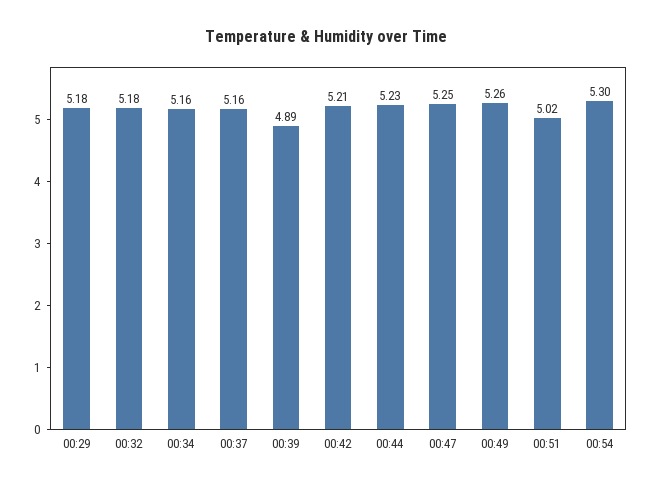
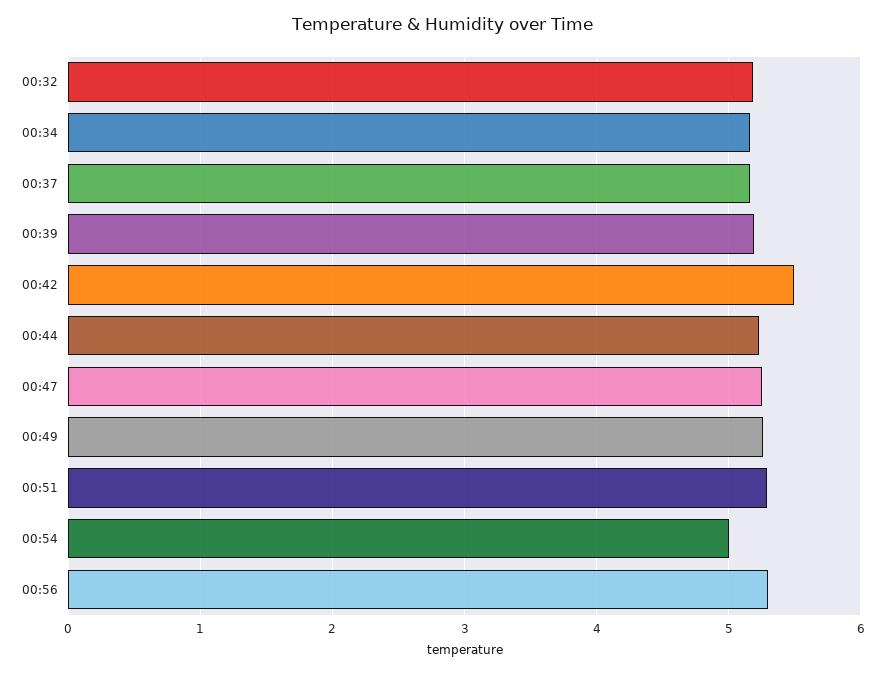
00:29: 5.18 -> none
00:39: 4.89 -> 5.2
00:42: 5.21 -> 5.5
00:51: 5.02 -> 5.3
00:54: 5.3 -> 5
00:56: none -> 5.3

